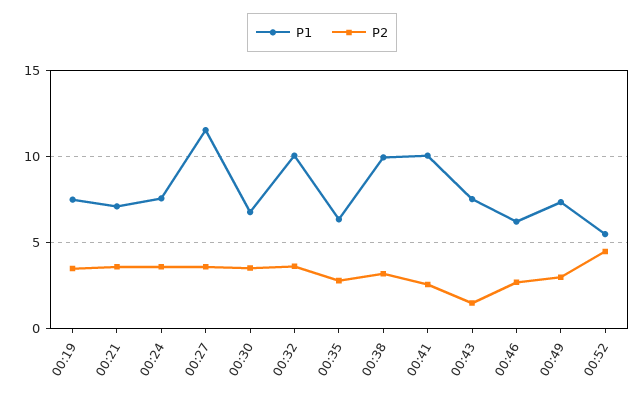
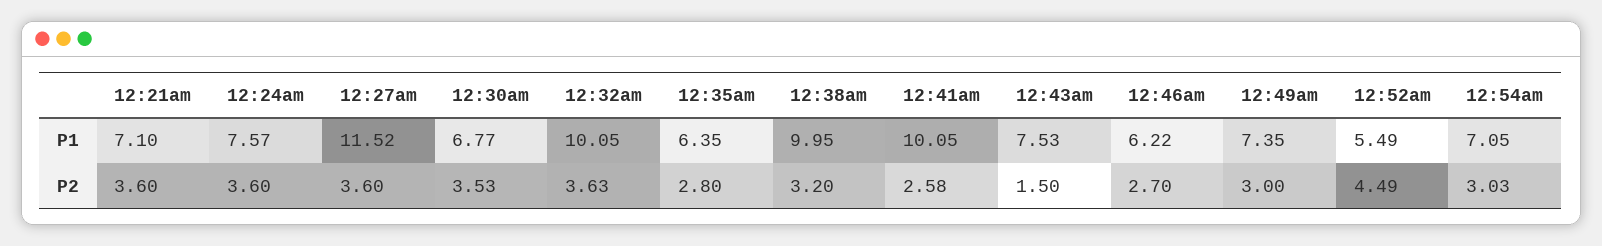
P1, 00:19: 7.5 -> none
P2, 00:19: 3.5 -> none
P1, 12:54am: none -> 7.05
P2, 12:54am: none -> 3.03

